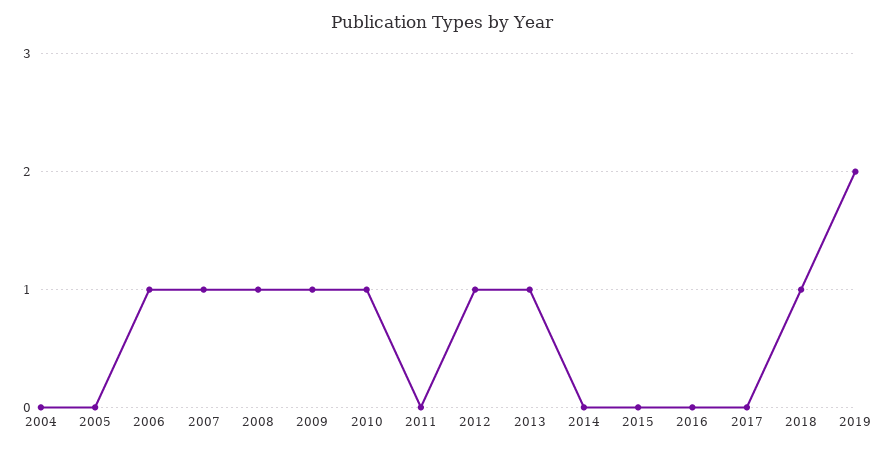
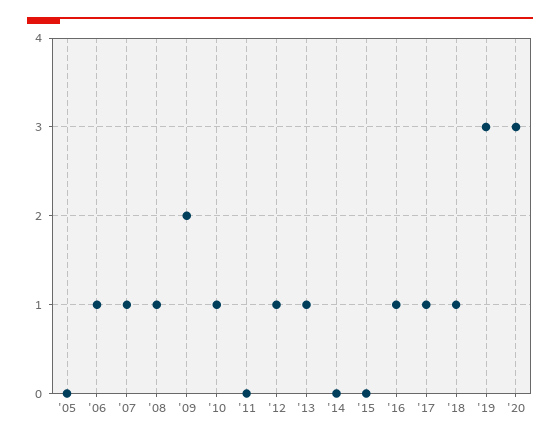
2004: 0 -> none
2009: 1 -> 2
2016: 0 -> 1
2017: 0 -> 1
2019: 2 -> 3
'20: none -> 3

